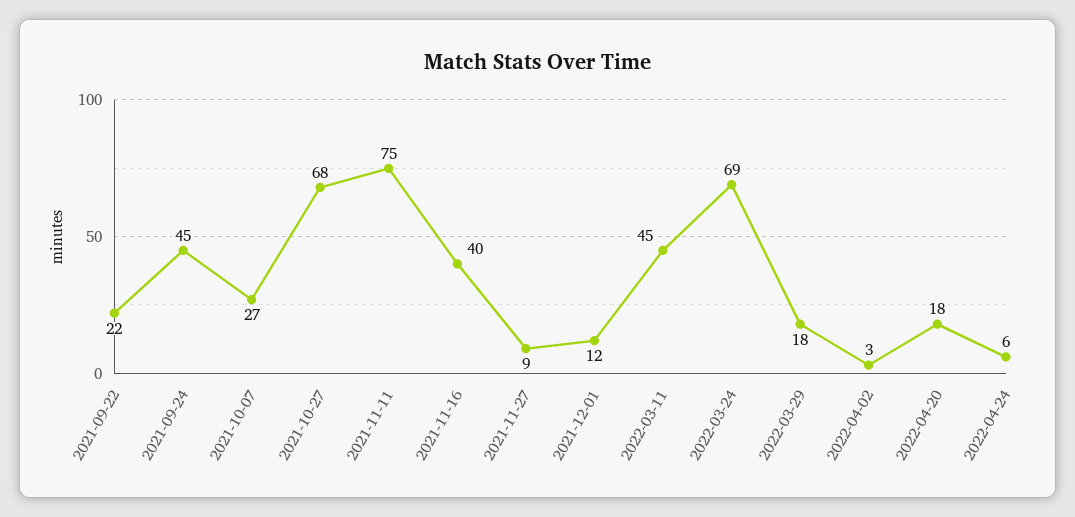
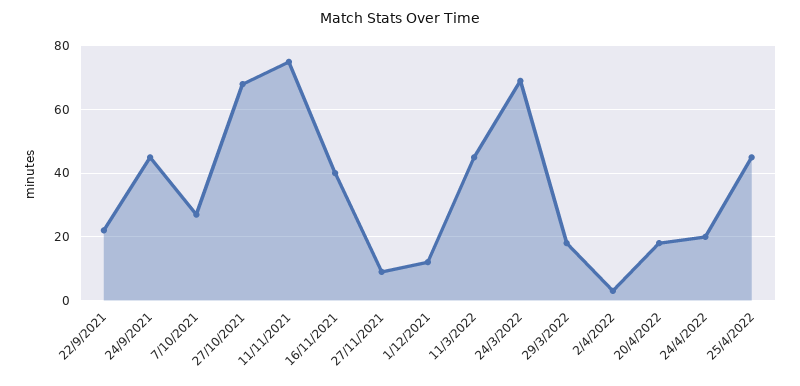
2022-04-24: 6 -> 20
25/4/2022: none -> 45

